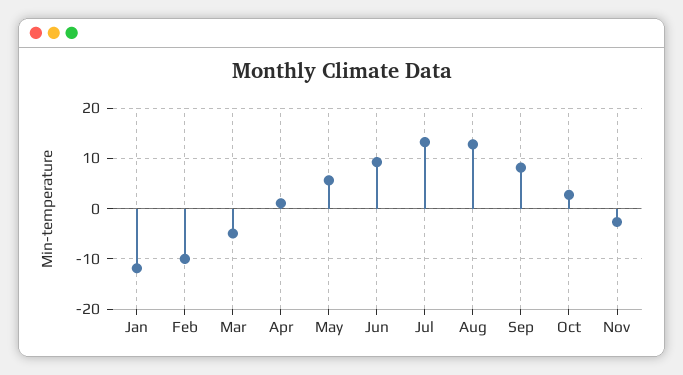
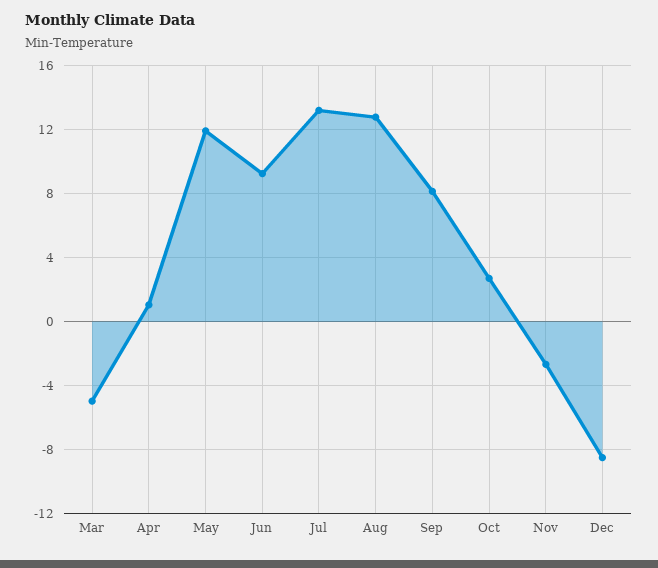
Jan: -12 -> none
Feb: -10 -> none
May: 6 -> 12
Dec: none -> -8.5

